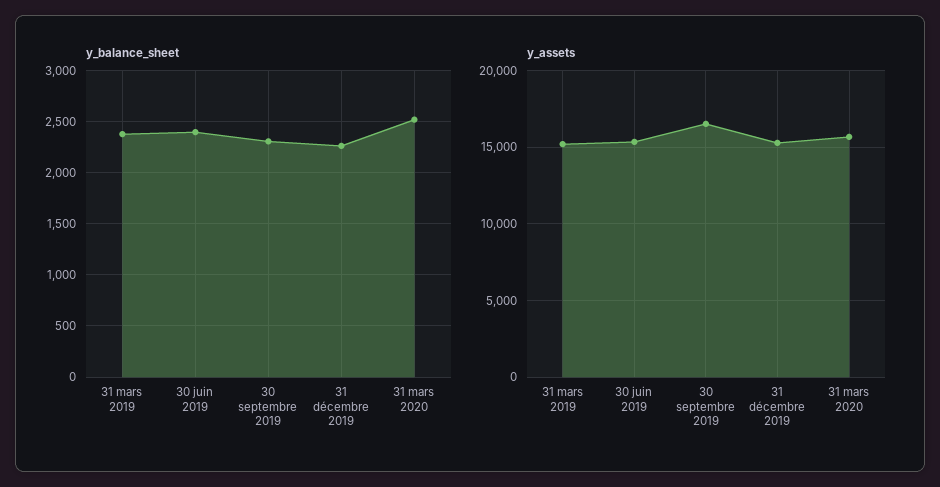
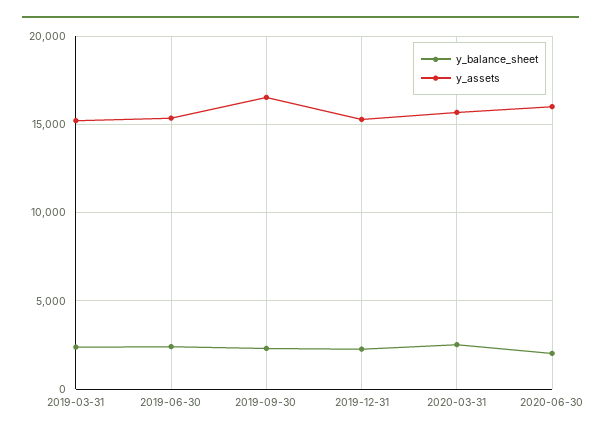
y_balance_sheet, 2020-06-30: none -> 2000
y_assets, 2020-06-30: none -> 16000

